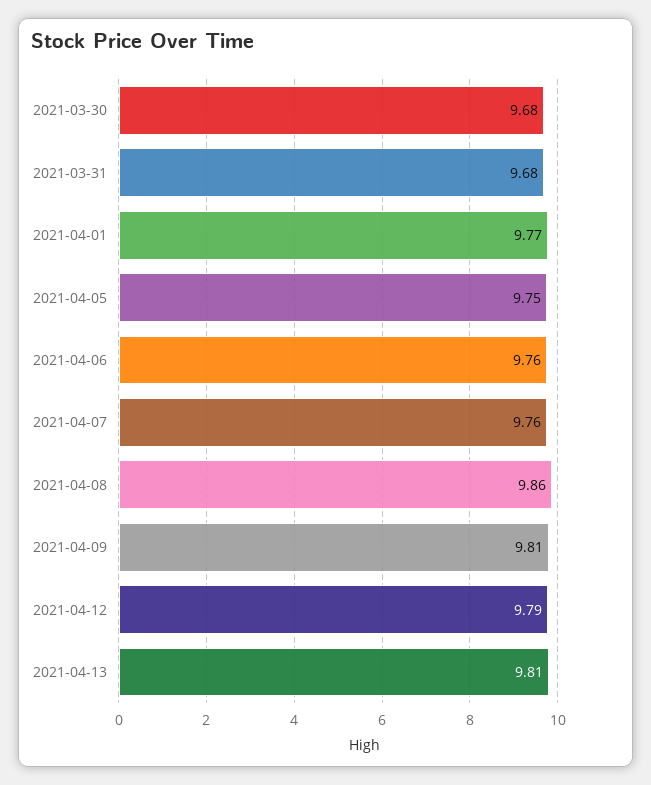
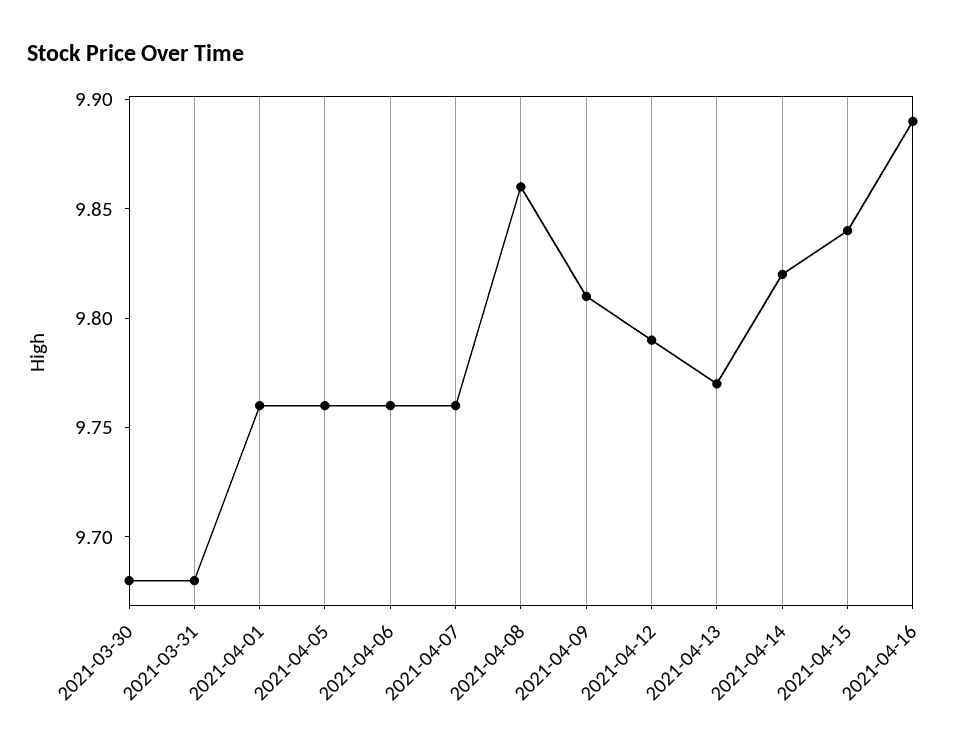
2021-04-01: 9.77 -> 9.76
2021-04-05: 9.75 -> 9.76
2021-04-13: 9.81 -> 9.77
2021-04-14: none -> 9.82
2021-04-15: none -> 9.84
2021-04-16: none -> 9.89

